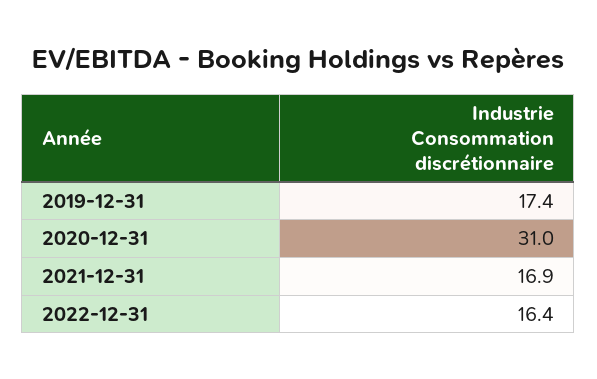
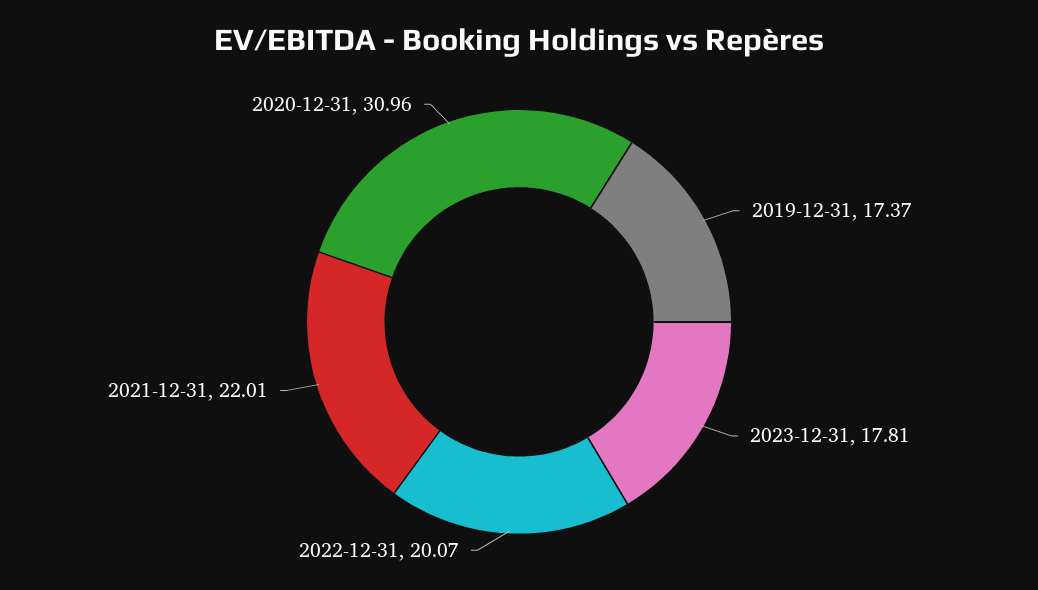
2021-12-31: 16.9 -> 22.01
2022-12-31: 16.4 -> 20.07
2023-12-31: none -> 17.81

